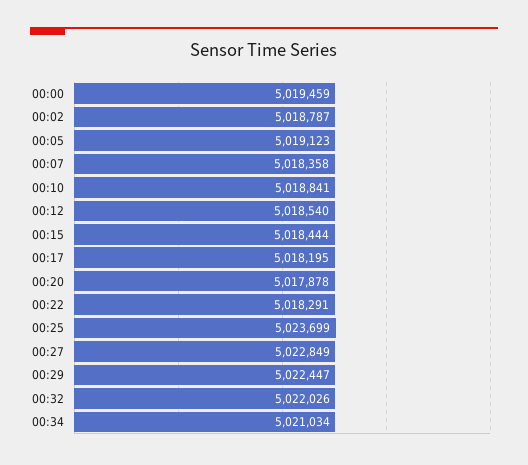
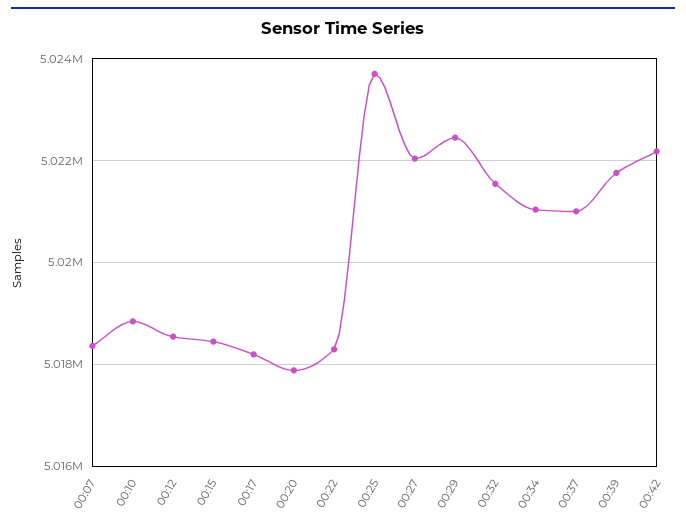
00:00: 5019459 -> none
00:02: 5018787 -> none
00:05: 5019123 -> none
00:27: 5022849 -> 5022000
00:32: 5022026 -> 5021600
00:37: none -> 5021000
00:39: none -> 5021800
00:42: none -> 5022200

